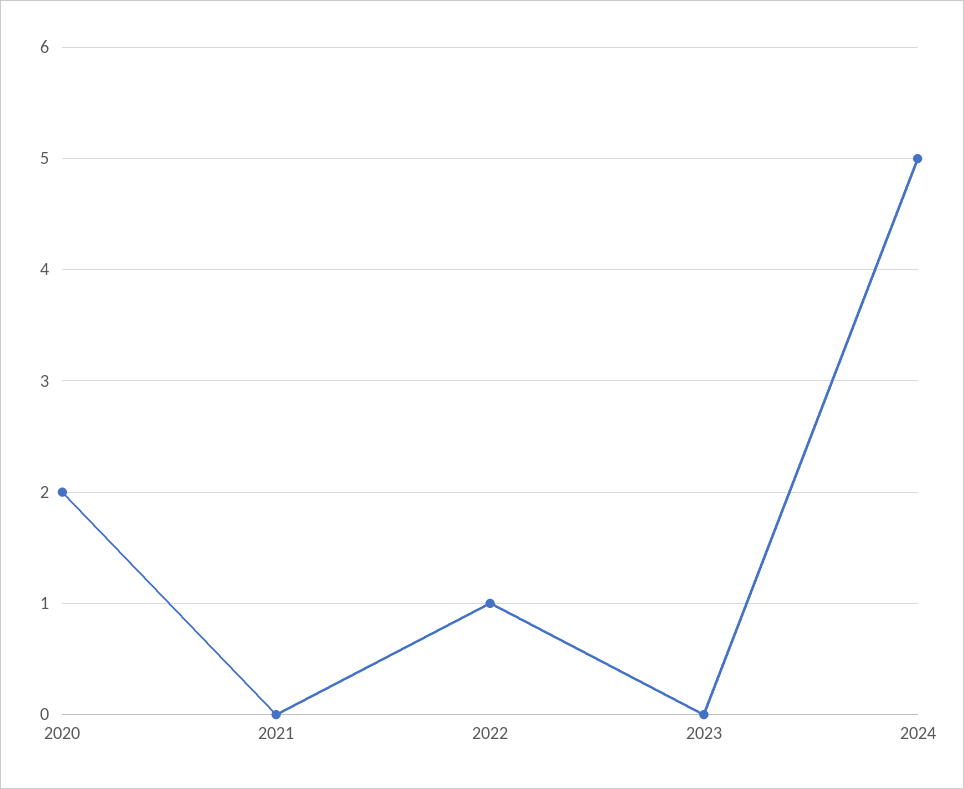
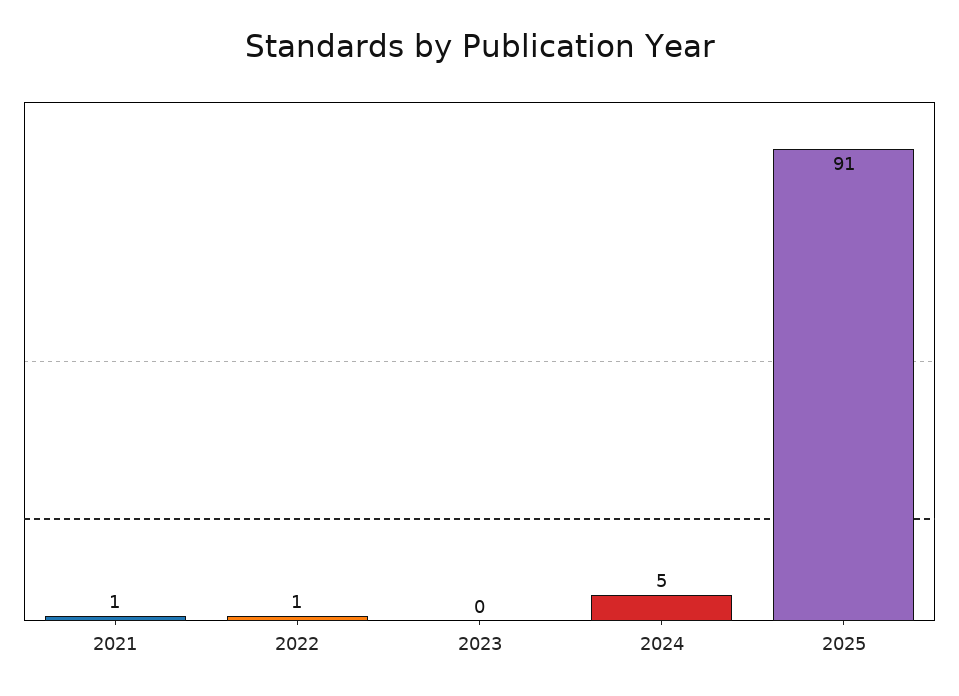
2020: 2 -> none
2021: 0 -> 1
2025: none -> 91

